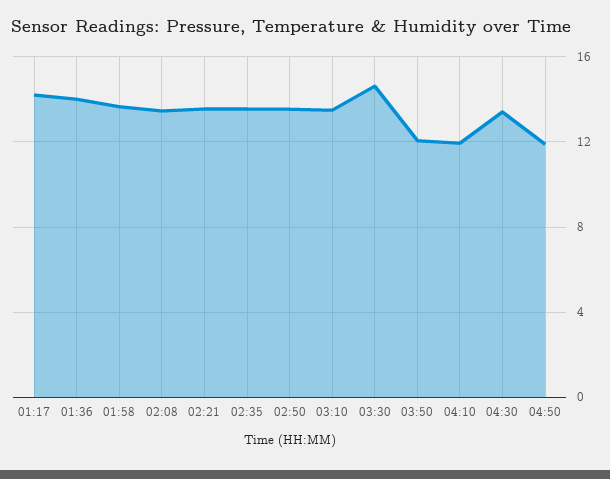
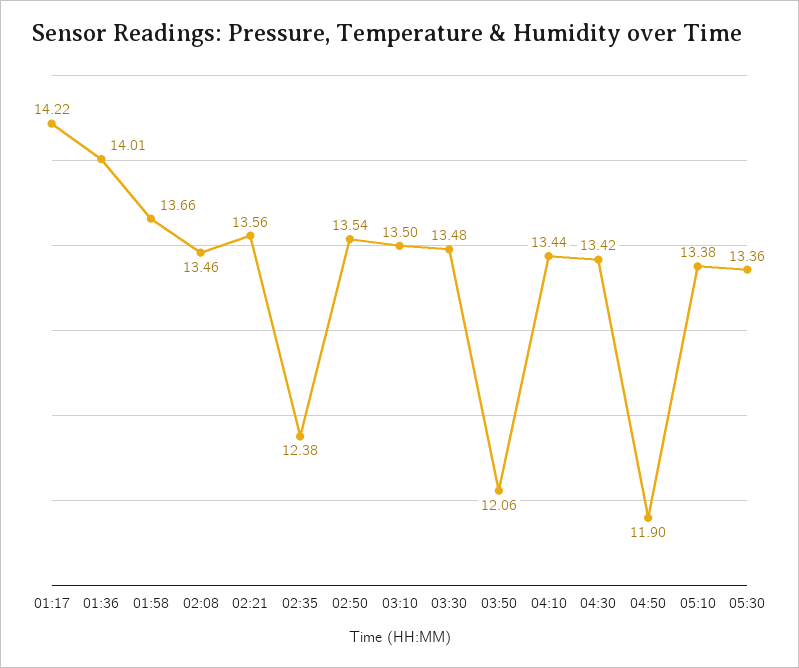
02:35: 13.5 -> 12.38
03:30: 14.5 -> 13.48
04:10: 12 -> 13.44
05:10: none -> 13.38
05:30: none -> 13.36

